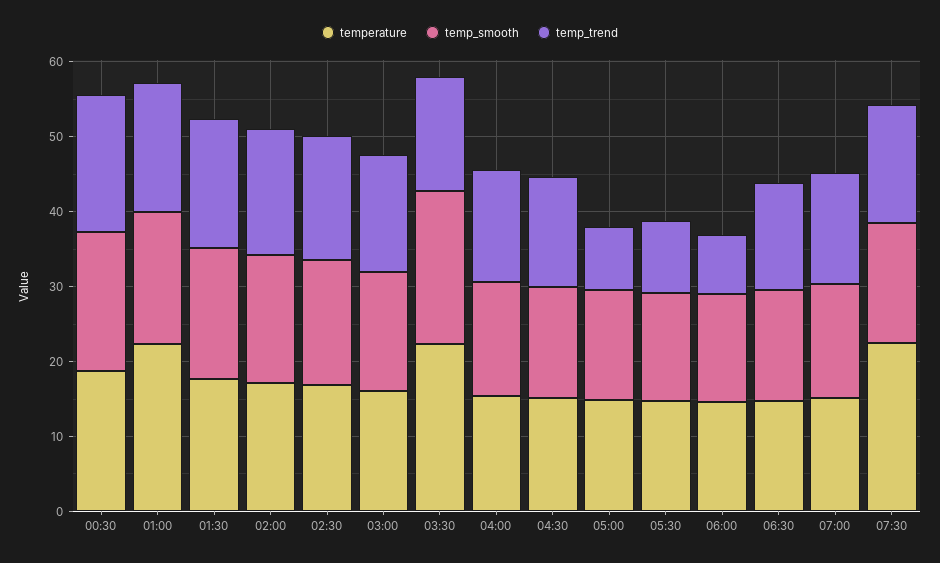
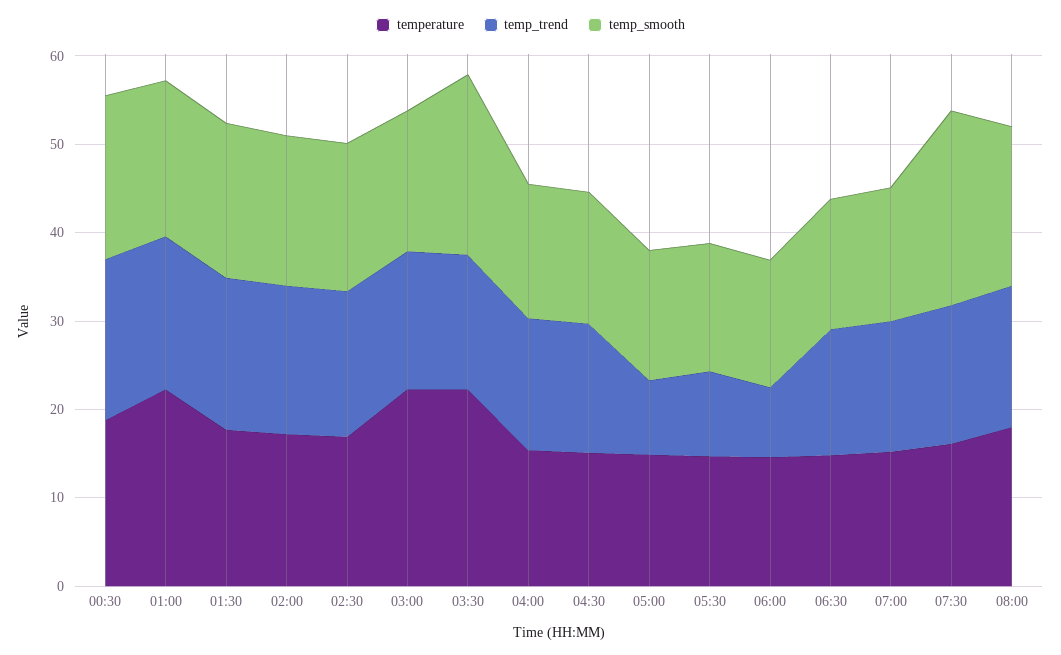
temperature, 03:00: 16 -> 22
temperature, 07:30: 22 -> 16
temp_smooth, 07:30: 16 -> 22
temperature, 08:00: none -> 18
temp_trend, 08:00: none -> 16
temp_smooth, 08:00: none -> 18

